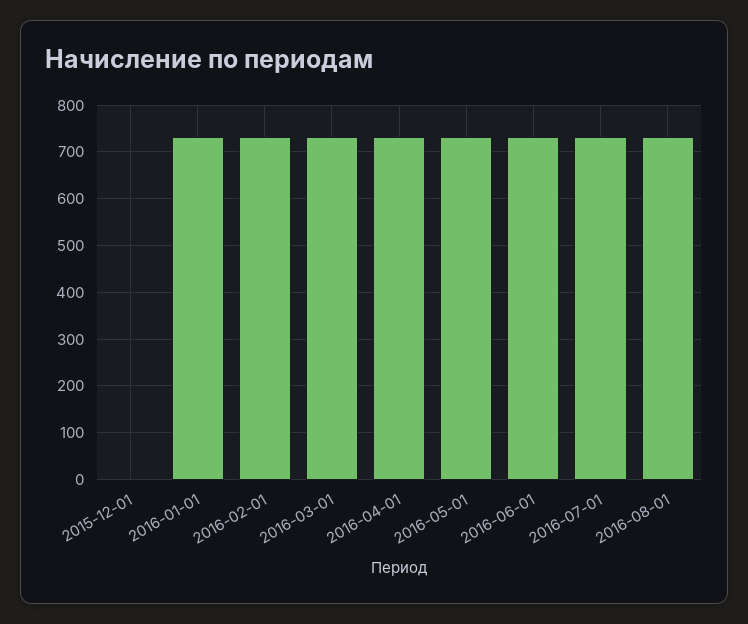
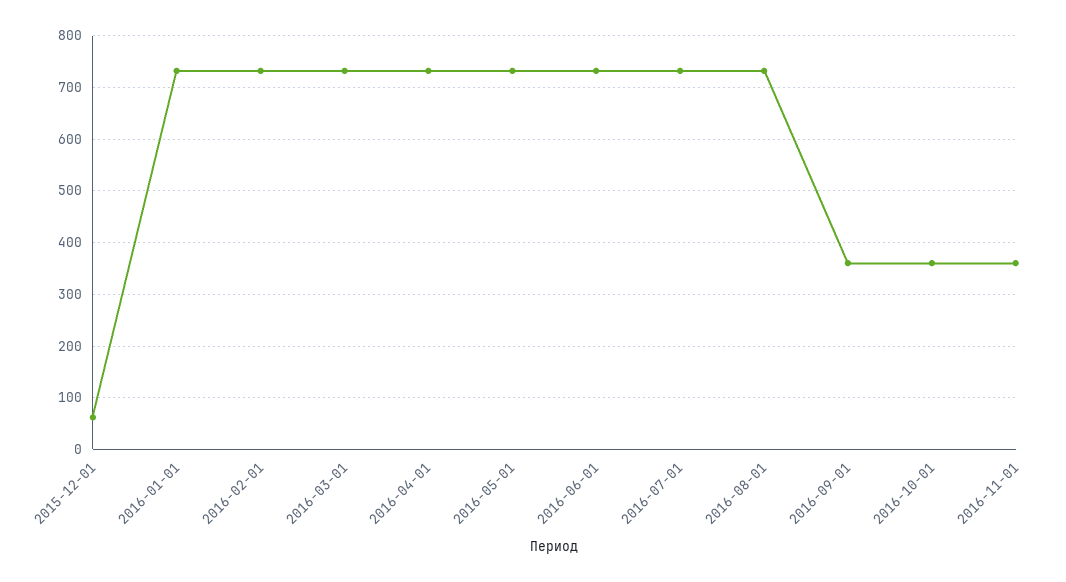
2015-12-01: 0 -> 60
2016-09-01: none -> 360
2016-10-01: none -> 360
2016-11-01: none -> 360

